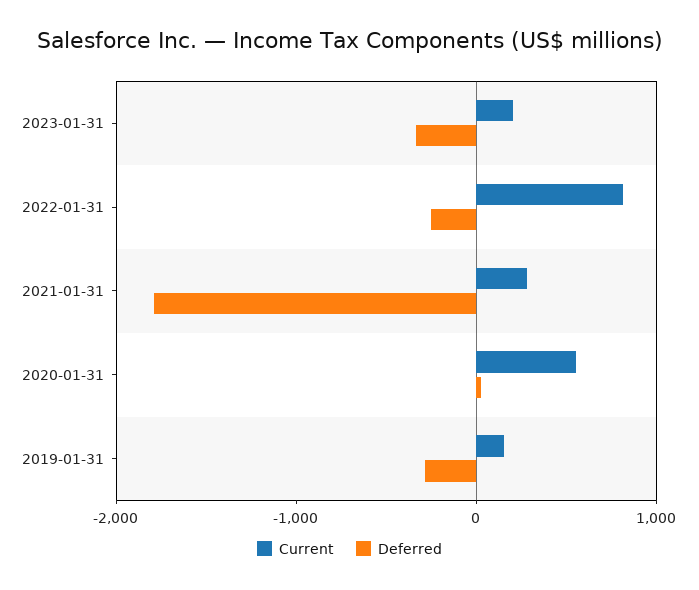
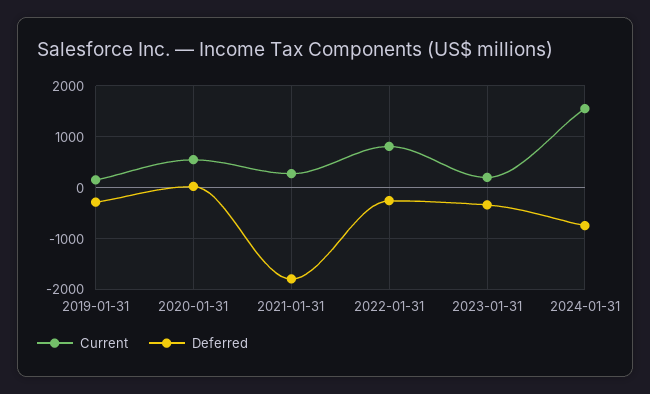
Current, 2024-01-31: none -> 1600
Deferred, 2024-01-31: none -> -800

